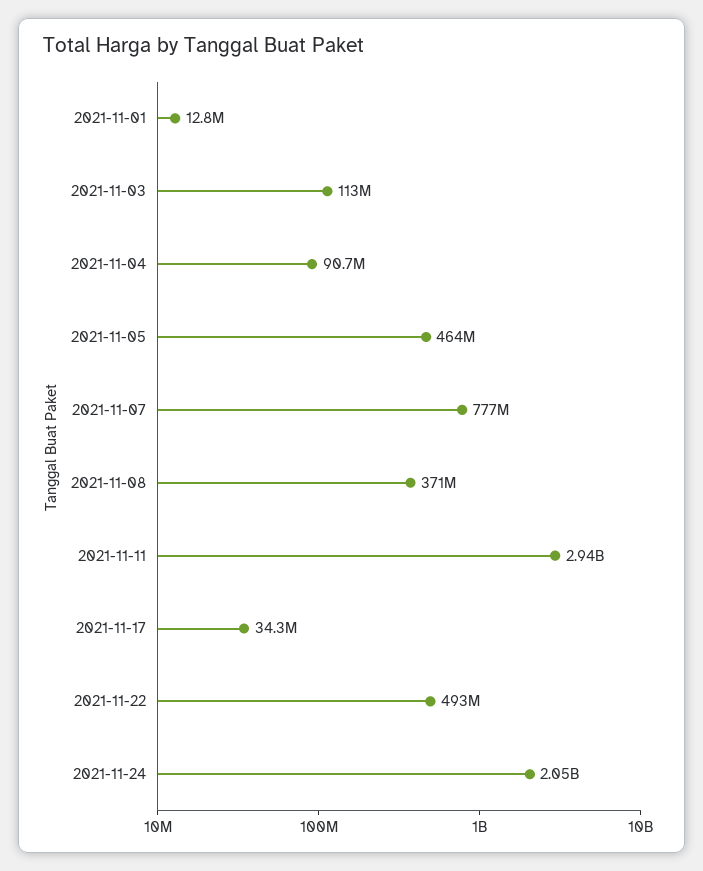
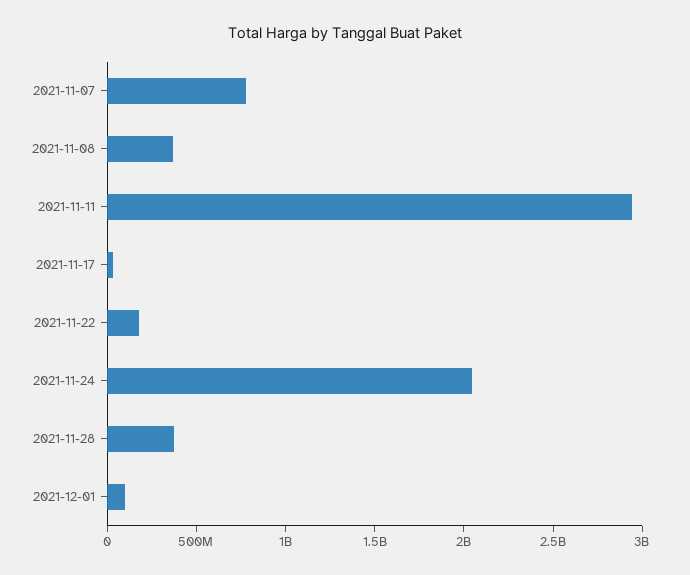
2021-11-01: 12800000 -> none
2021-11-03: 113000000 -> none
2021-11-04: 90700000 -> none
2021-11-05: 464000000 -> none
2021-11-22: 493000000 -> 200000000
2021-11-28: none -> 400000000
2021-12-01: none -> 100000000

